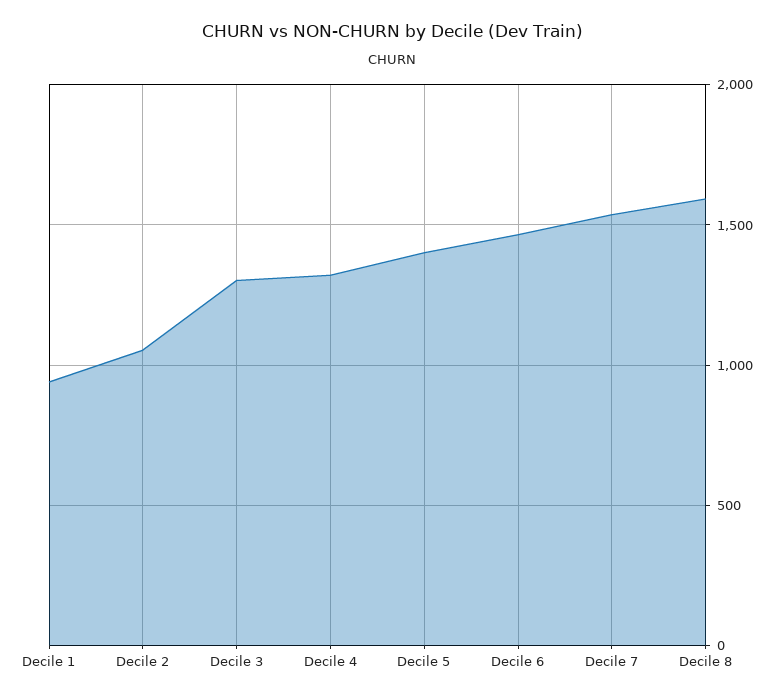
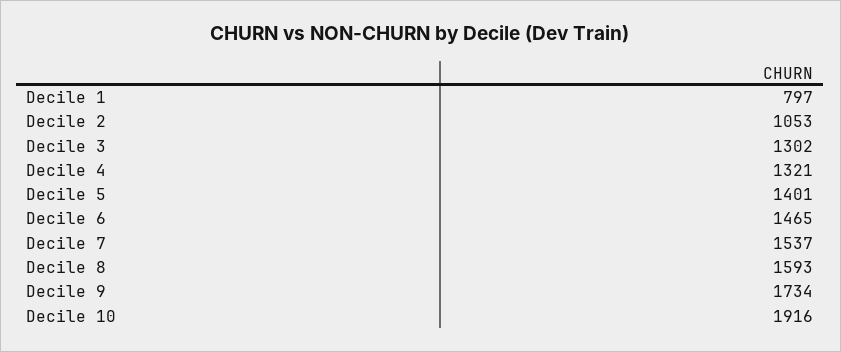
Decile 1: 950 -> 797
Decile 9: none -> 1734
Decile 10: none -> 1916

